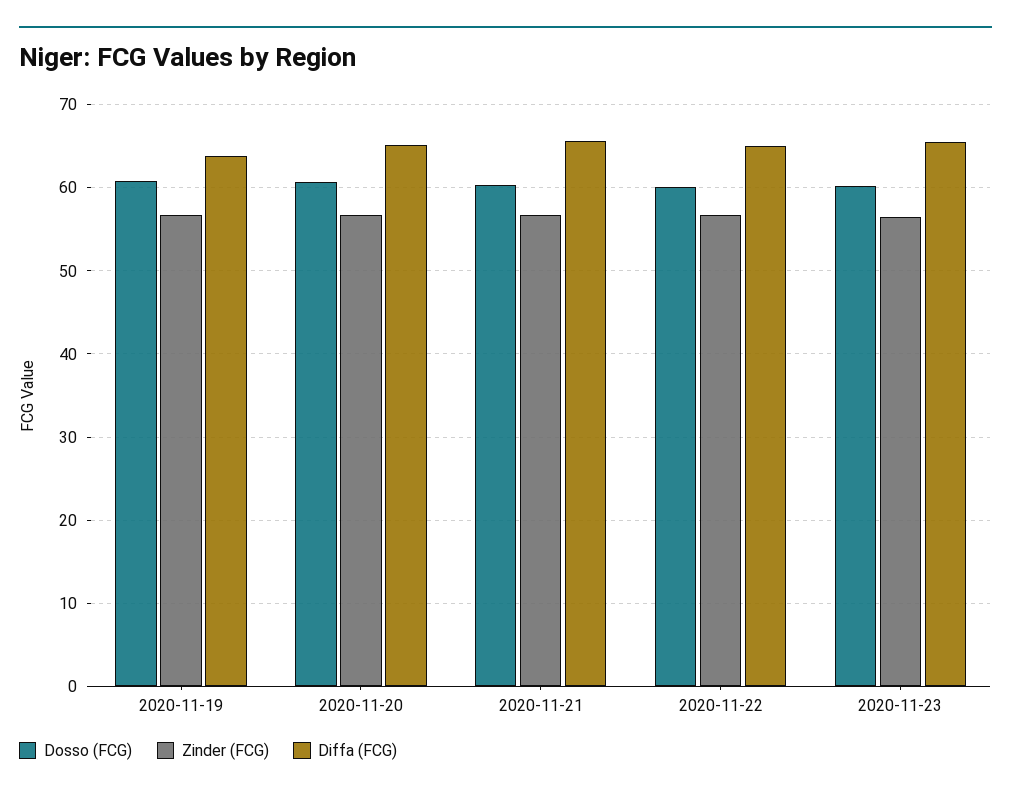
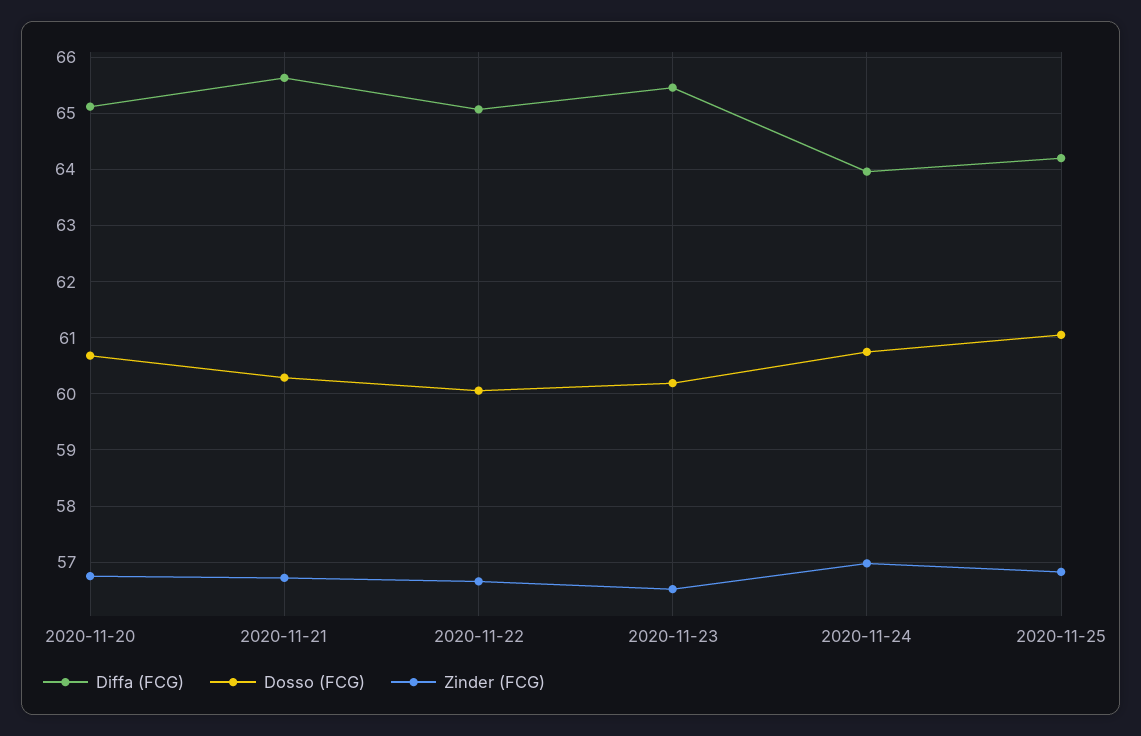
Dosso (FCG), 2020-11-19: 61 -> none
Zinder (FCG), 2020-11-19: 57 -> none
Diffa (FCG), 2020-11-19: 64 -> none
Diffa (FCG), 2020-11-24: none -> 64
Dosso (FCG), 2020-11-24: none -> 60.8
Zinder (FCG), 2020-11-24: none -> 57
Diffa (FCG), 2020-11-25: none -> 64.2
Dosso (FCG), 2020-11-25: none -> 61
Zinder (FCG), 2020-11-25: none -> 56.8

